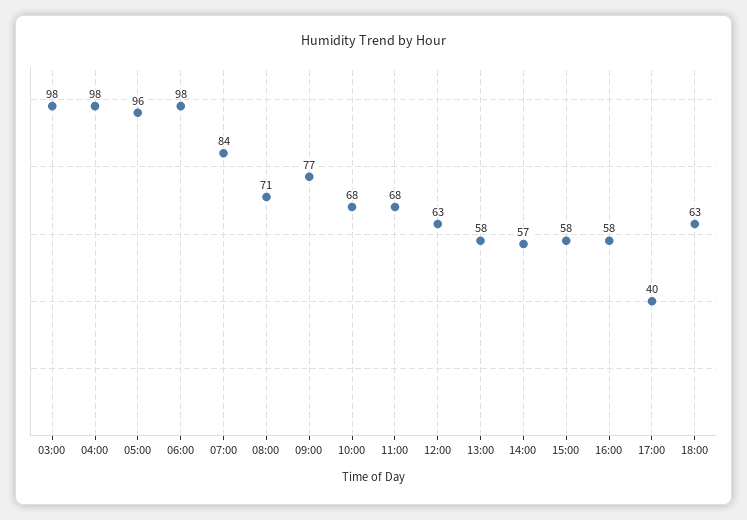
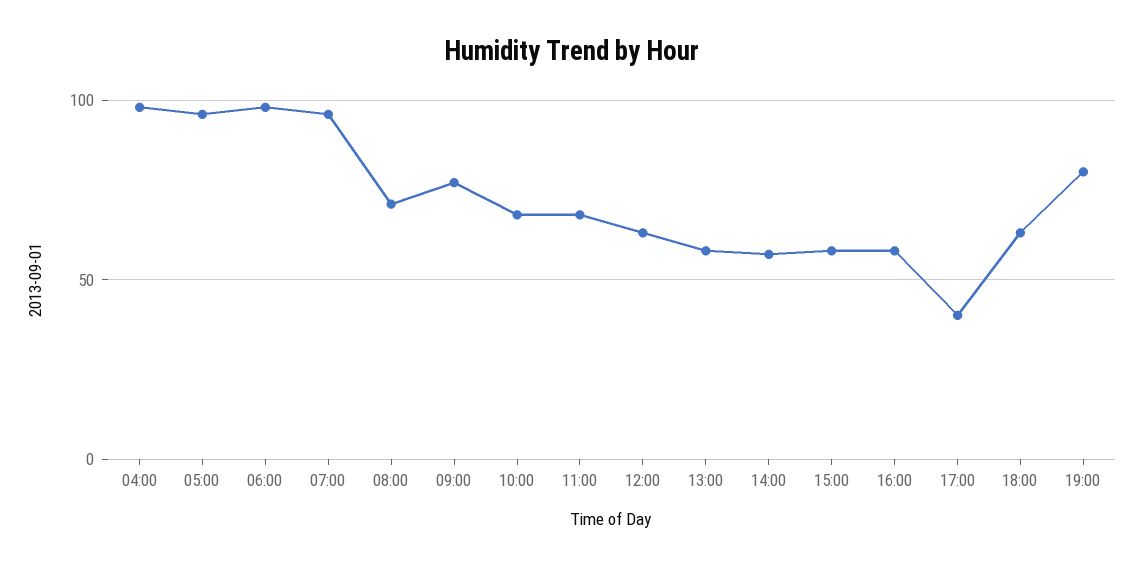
03:00: 98 -> none
07:00: 84 -> 95
19:00: none -> 80

